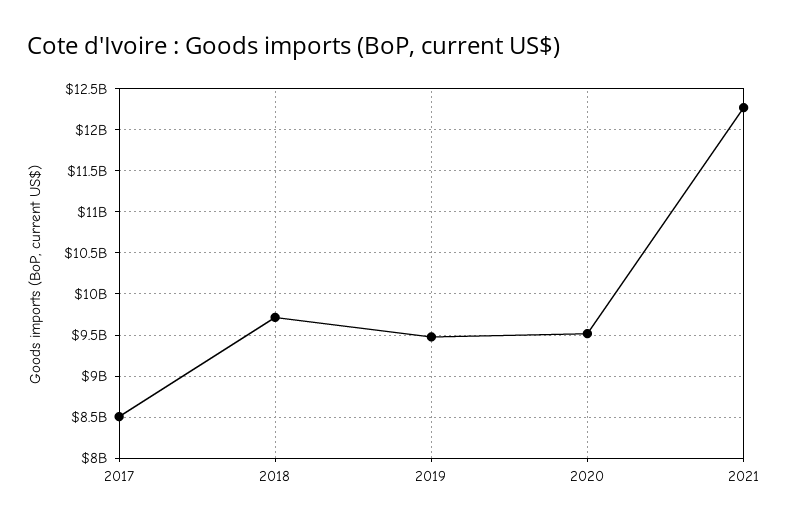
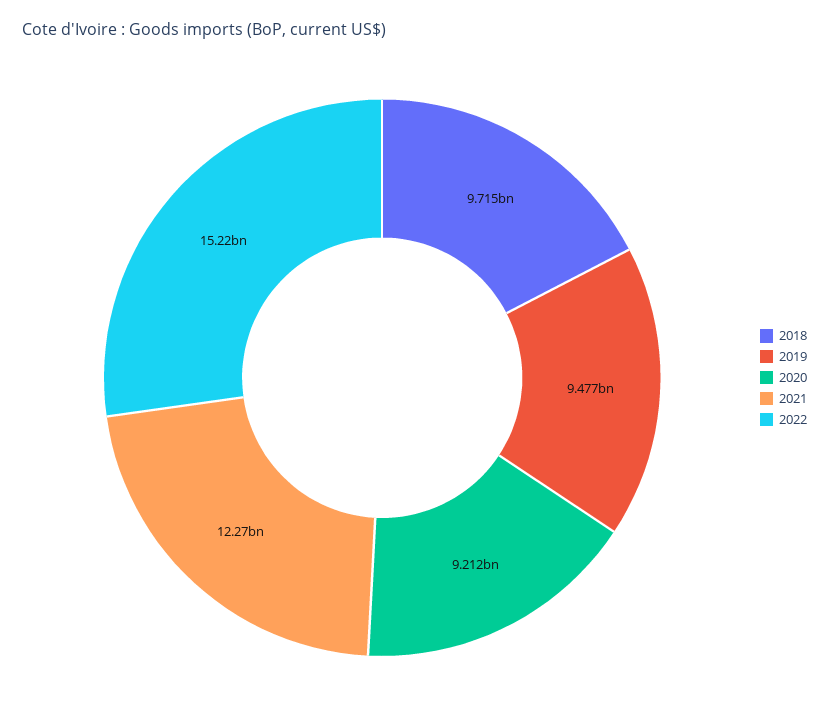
2017: 8500000000 -> none
2020: 9500000000 -> 9212000000
2022: none -> 15220000000

